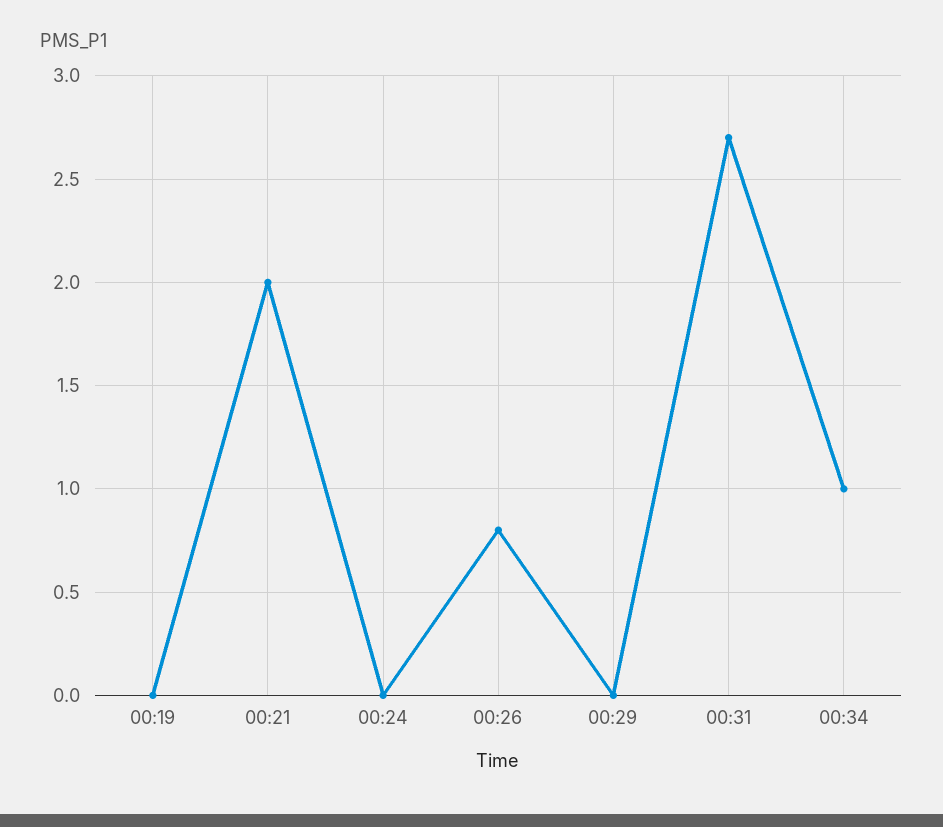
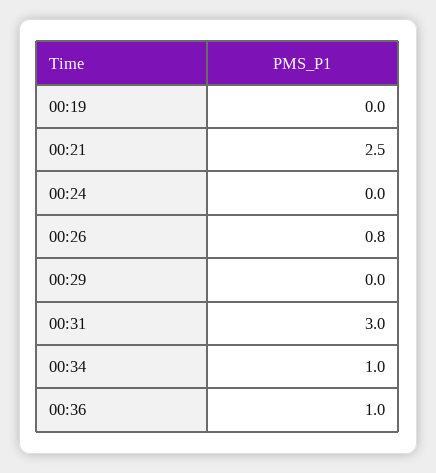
00:21: 2 -> 2.5
00:31: 2.7 -> 3
00:36: none -> 1

